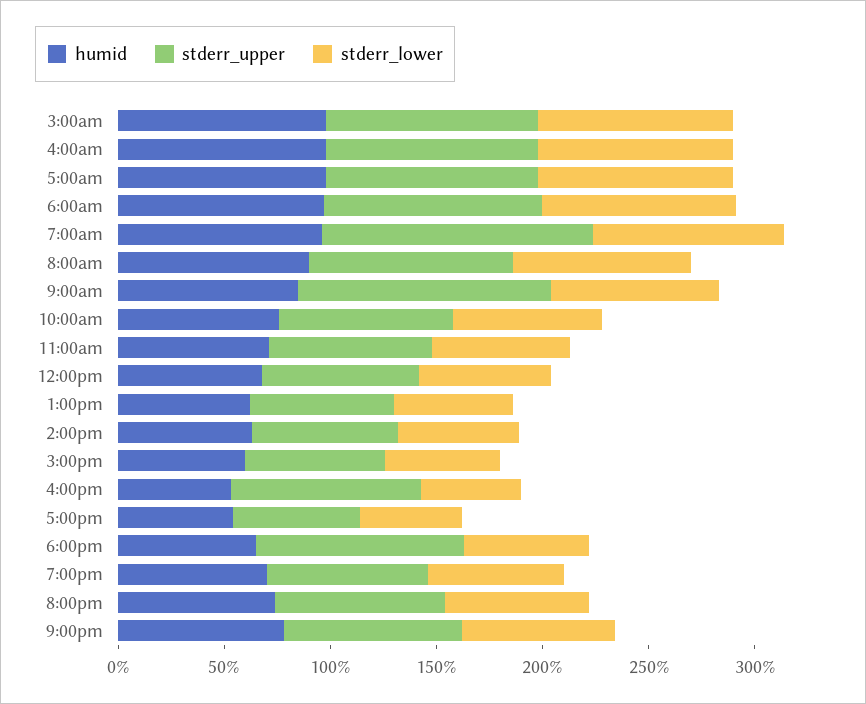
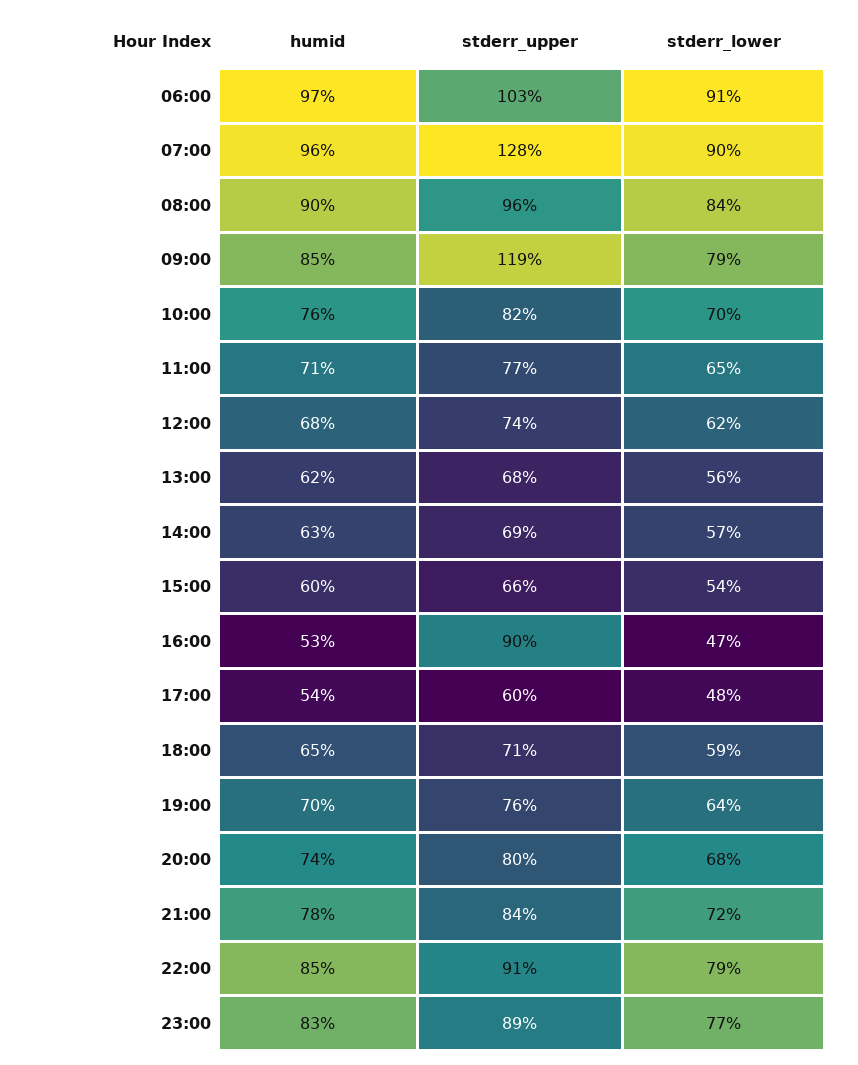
humid, 3:00am: 100 -> none
stderr_upper, 3:00am: 100 -> none
stderr_lower, 3:00am: 90 -> none
humid, 4:00am: 100 -> none
stderr_upper, 4:00am: 100 -> none
stderr_lower, 4:00am: 90 -> none
humid, 5:00am: 100 -> none
stderr_upper, 5:00am: 100 -> none
stderr_lower, 5:00am: 90 -> none
stderr_upper, 6:00pm: 100 -> 71
humid, 22:00: none -> 85
stderr_upper, 22:00: none -> 91
stderr_lower, 22:00: none -> 79
humid, 23:00: none -> 83
stderr_upper, 23:00: none -> 89
stderr_lower, 23:00: none -> 77

